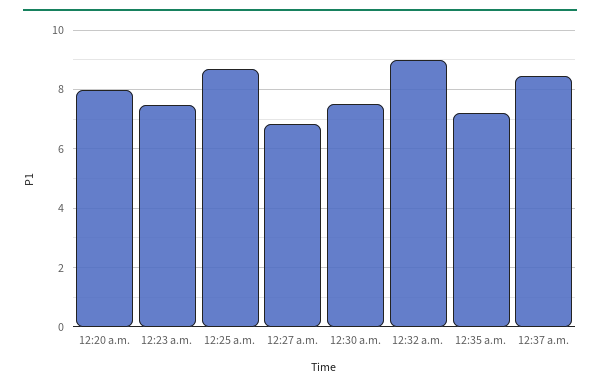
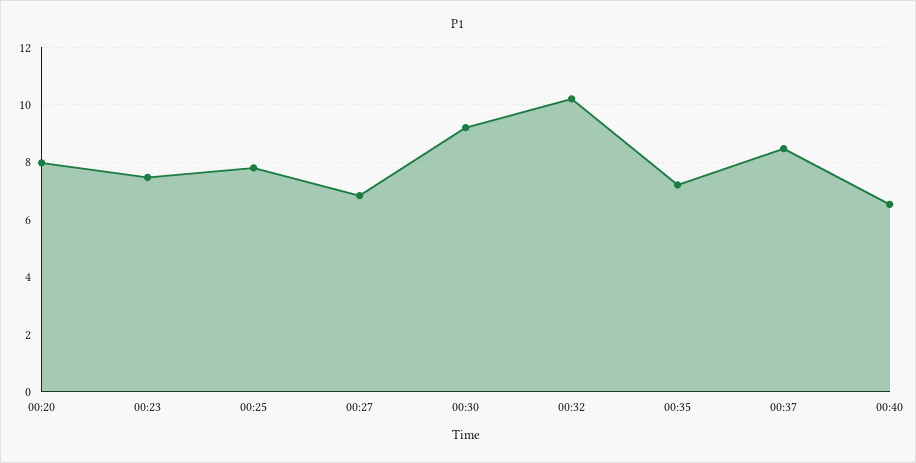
12:25 a.m.: 8.75 -> 7.75
12:30 a.m.: 7.5 -> 9.25
12:32 a.m.: 9 -> 10.25
00:40: none -> 6.5

